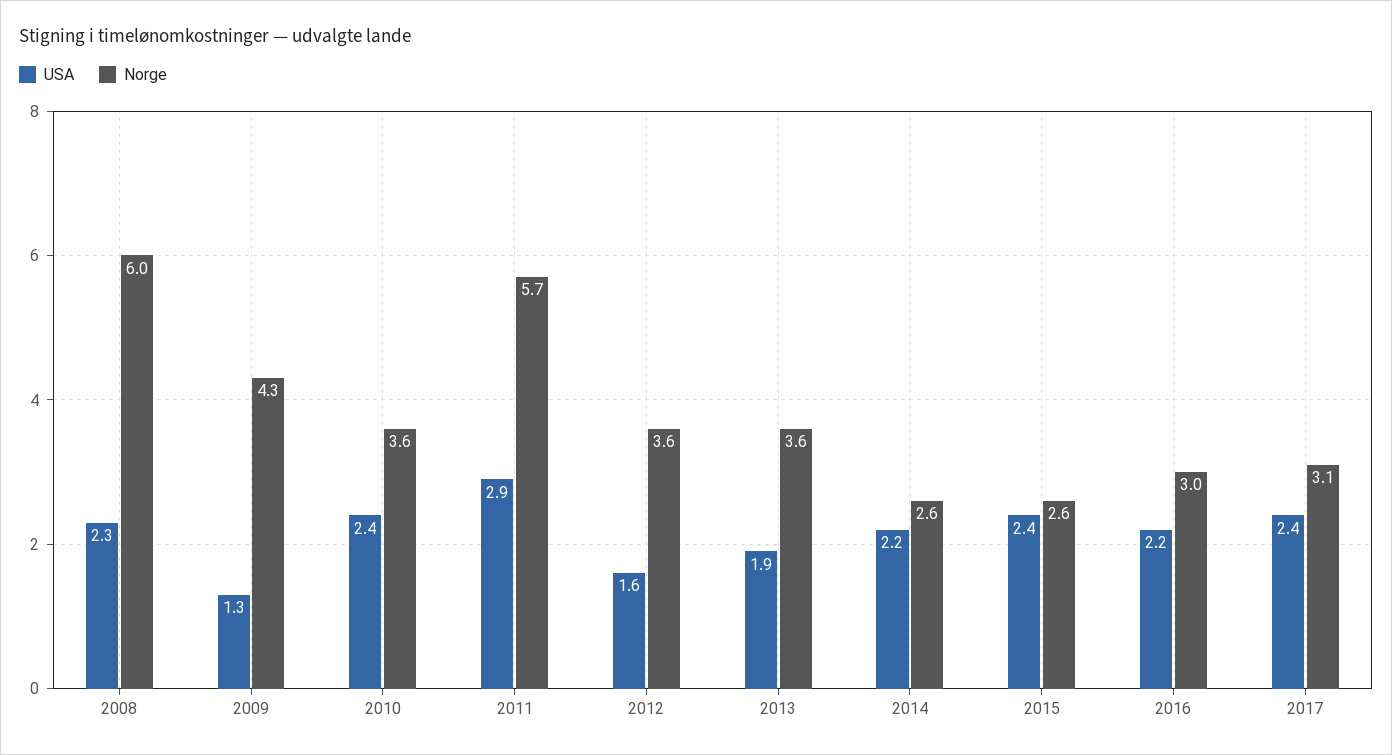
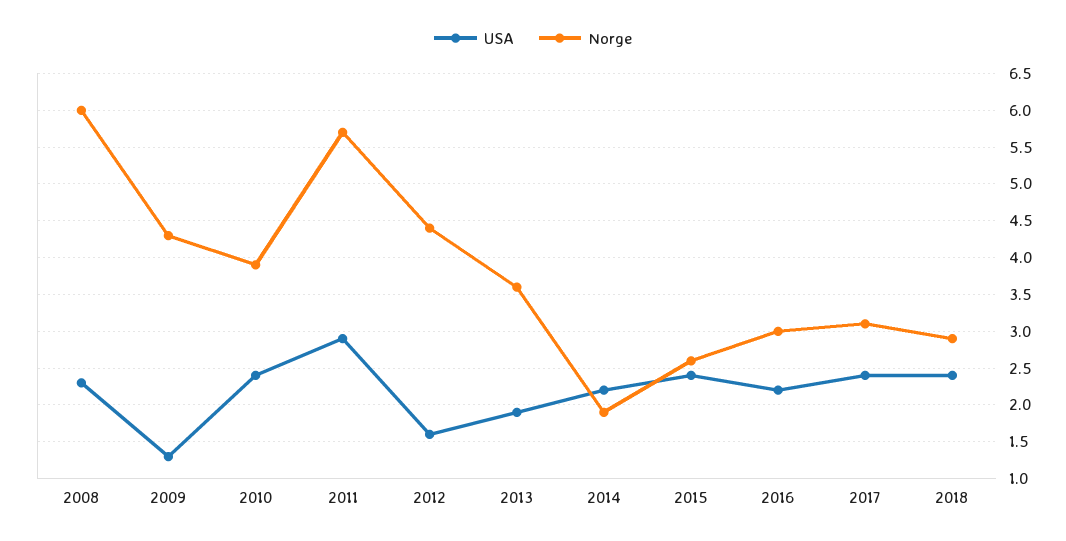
Norge, 2010: 3.6 -> 3.9
Norge, 2012: 3.6 -> 4.4
Norge, 2014: 2.6 -> 1.9
USA, 2018: none -> 2.4
Norge, 2018: none -> 2.9

